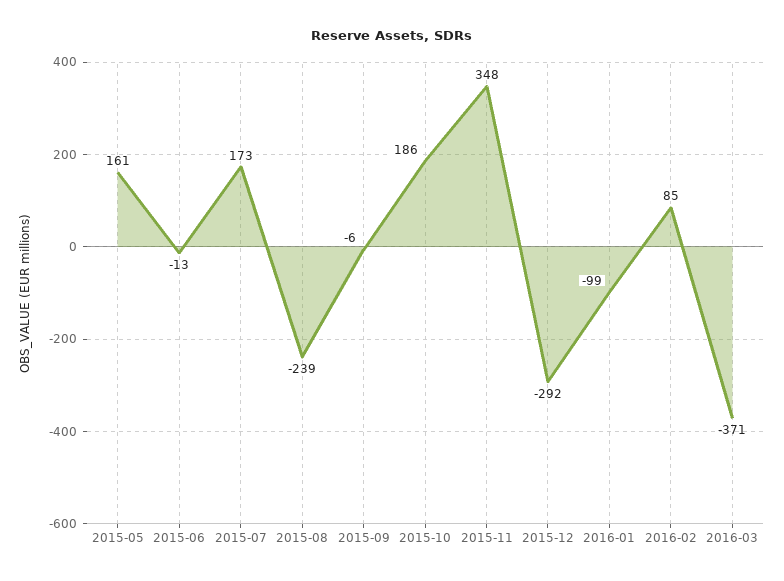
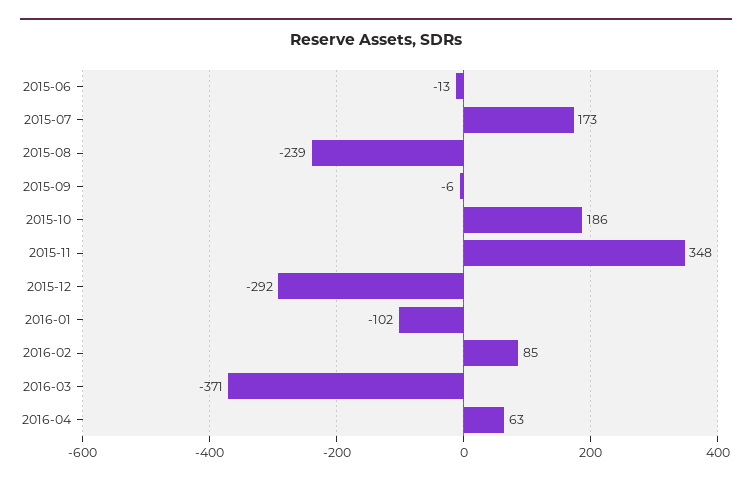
2015-05: 161 -> none
2016-01: -99 -> -102
2016-04: none -> 63

